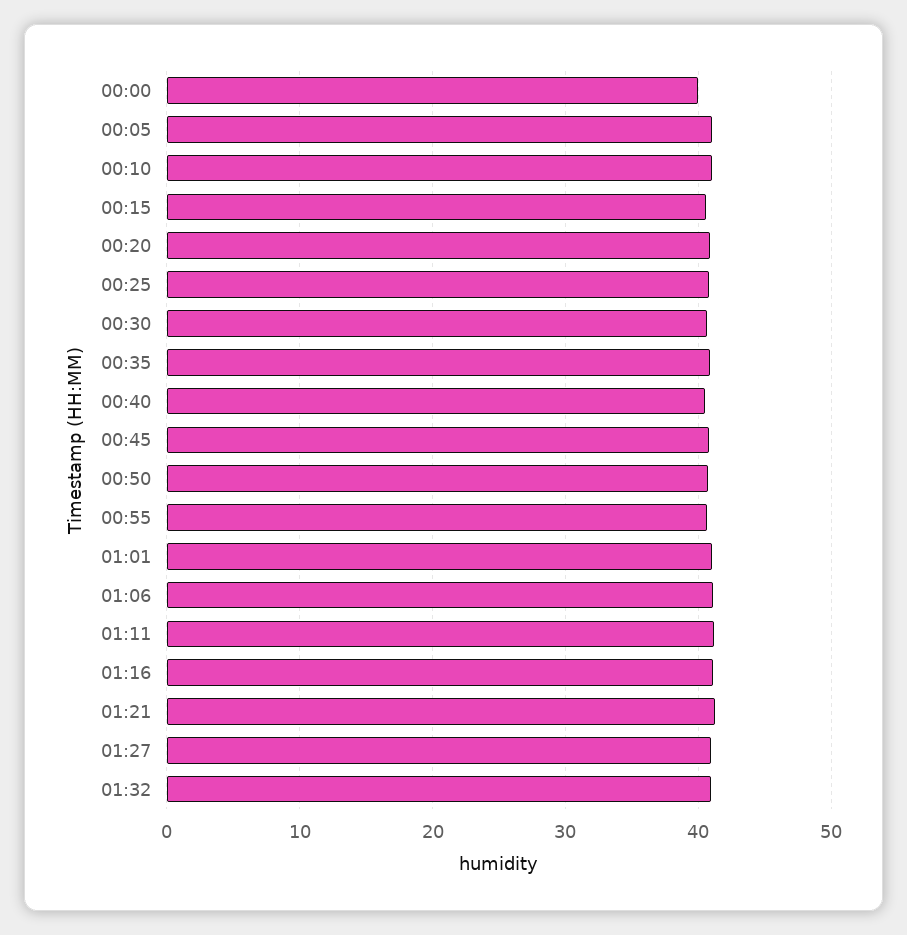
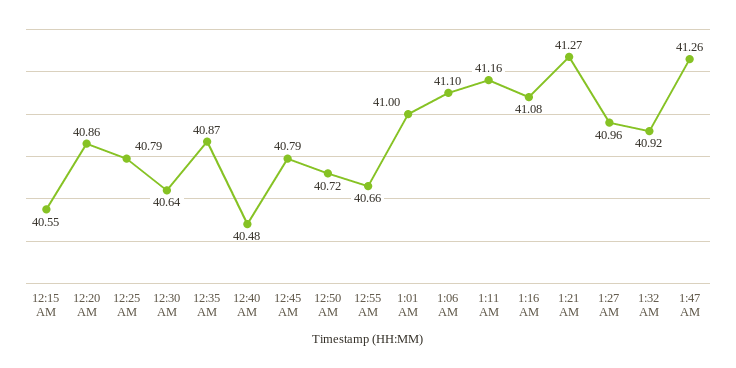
00:00: 40 -> none
00:05: 41 -> none
00:10: 41 -> none
1:47 AM: none -> 41.26

